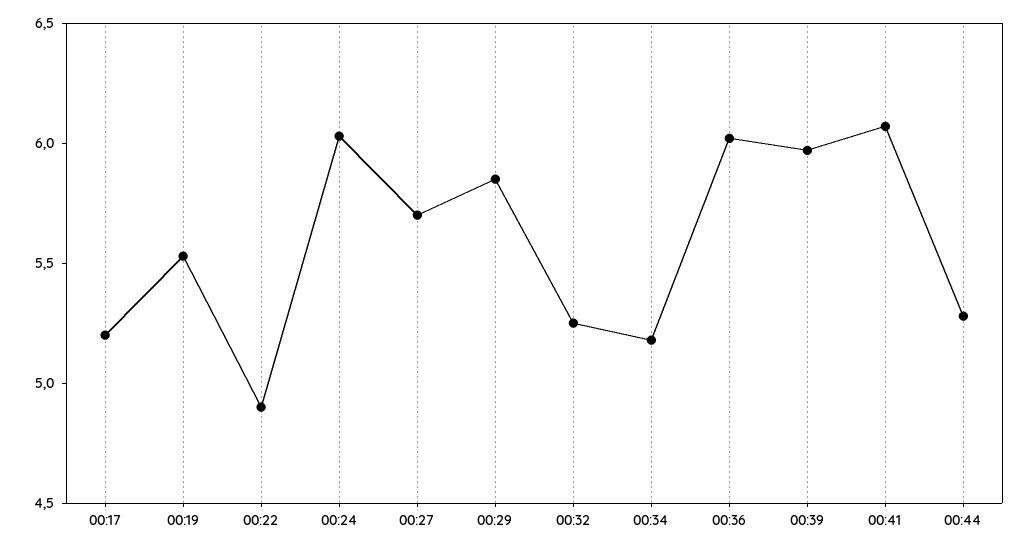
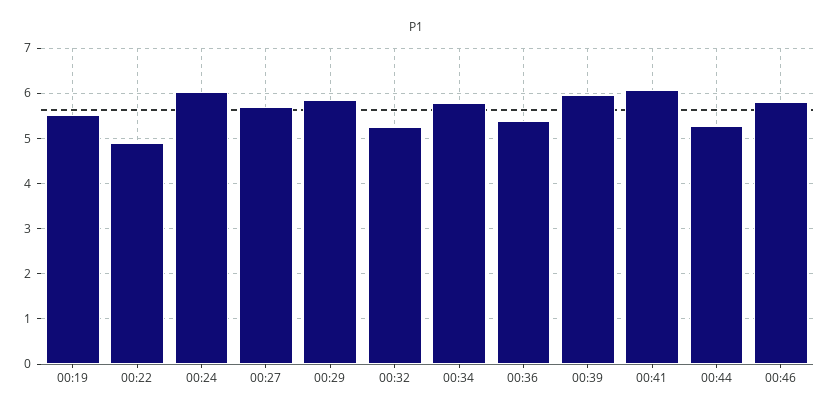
00:17: 5.2 -> none
00:34: 5.2 -> 5.8
00:36: 6 -> 5.4
00:46: none -> 5.8

